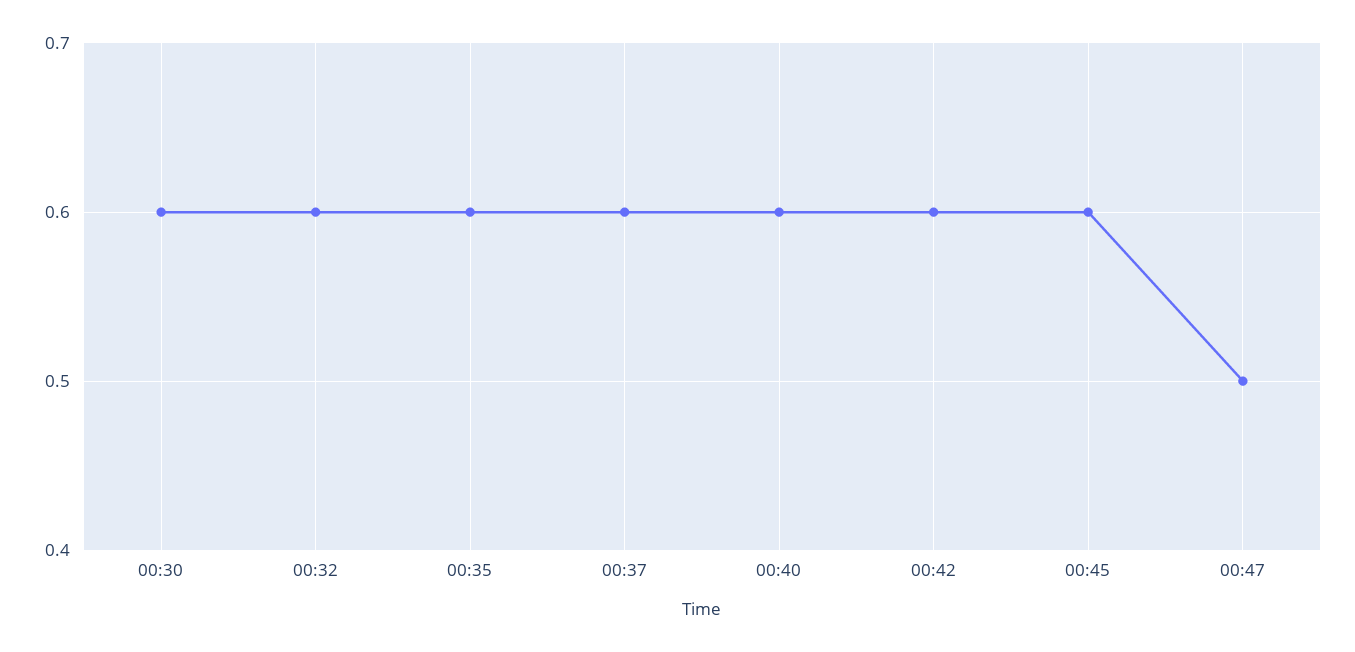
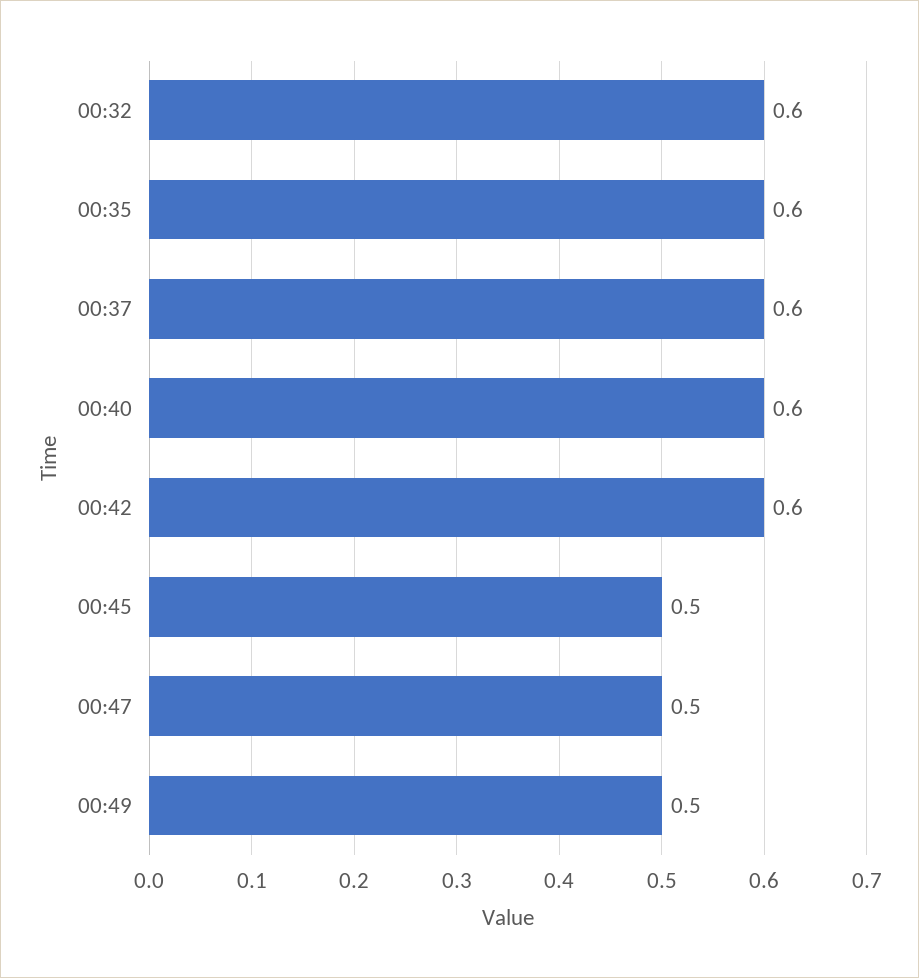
00:30: 0.6 -> none
00:45: 0.6 -> 0.5
00:49: none -> 0.5

